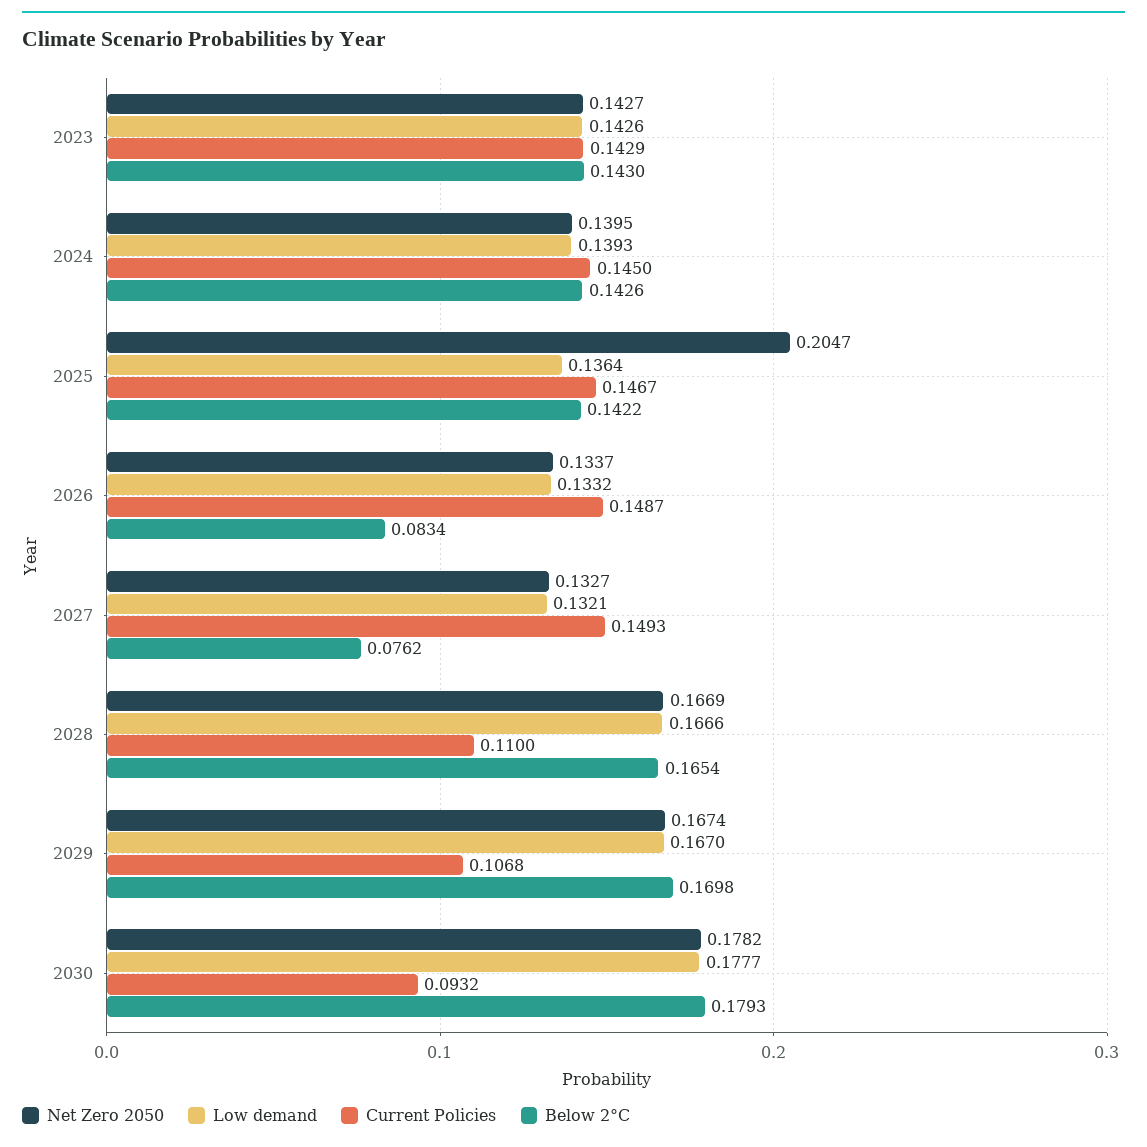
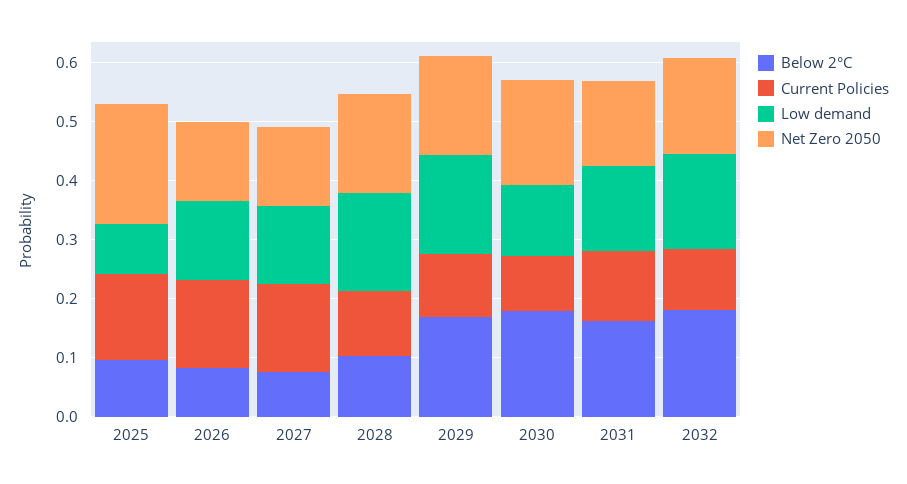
Net Zero 2050, 2023: 0.1427 -> none
Low demand, 2023: 0.1426 -> none
Current Policies, 2023: 0.1429 -> none
Below 2°C, 2023: 0.143 -> none
Net Zero 2050, 2024: 0.1395 -> none
Low demand, 2024: 0.1393 -> none
Current Policies, 2024: 0.145 -> none
Below 2°C, 2024: 0.1426 -> none
Low demand, 2025: 0.1364 -> 0.08
Below 2°C, 2025: 0.1422 -> 0.1
Below 2°C, 2028: 0.1654 -> 0.1
Low demand, 2030: 0.1777 -> 0.12
Below 2°C, 2031: none -> 0.16
Current Policies, 2031: none -> 0.12
Low demand, 2031: none -> 0.14
Net Zero 2050, 2031: none -> 0.14
Below 2°C, 2032: none -> 0.18
Current Policies, 2032: none -> 0.1
Low demand, 2032: none -> 0.16
Net Zero 2050, 2032: none -> 0.16

